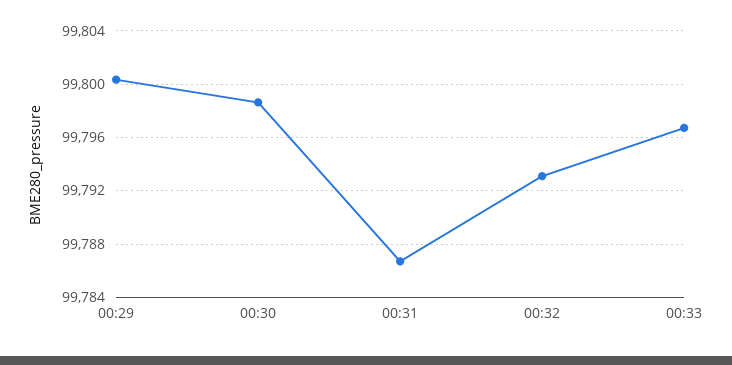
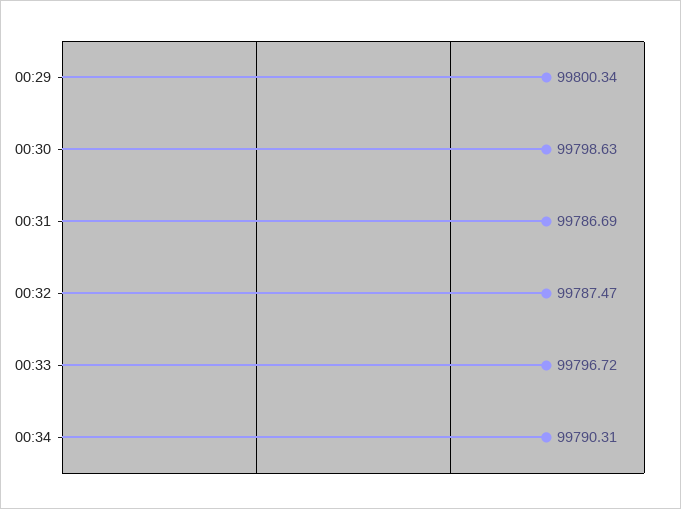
00:32: 99793 -> 99787.47
00:34: none -> 99790.31

